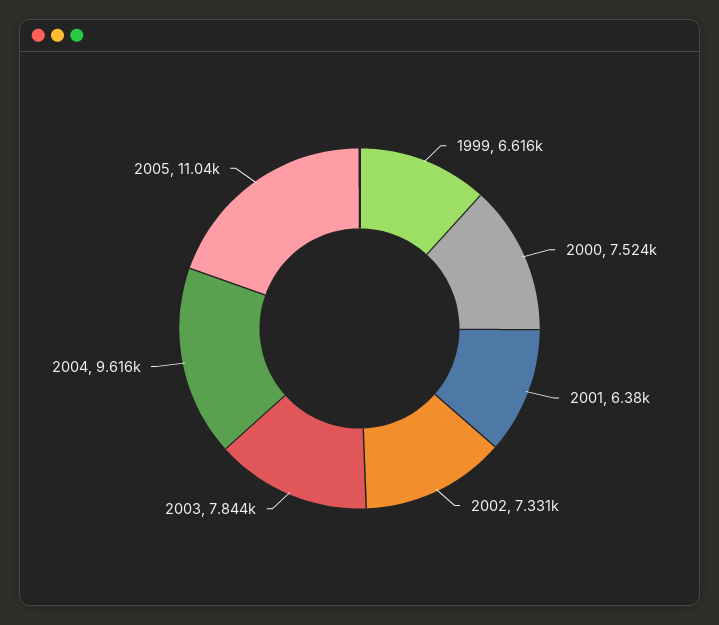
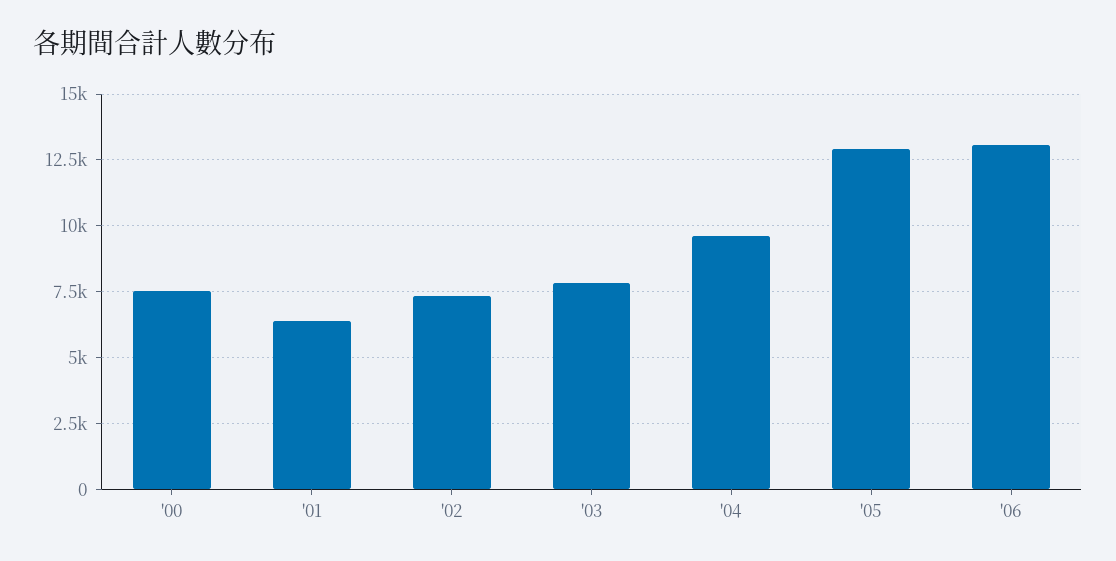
1999: 6616 -> none
2005: 11040 -> 13000
'06: none -> 13000

